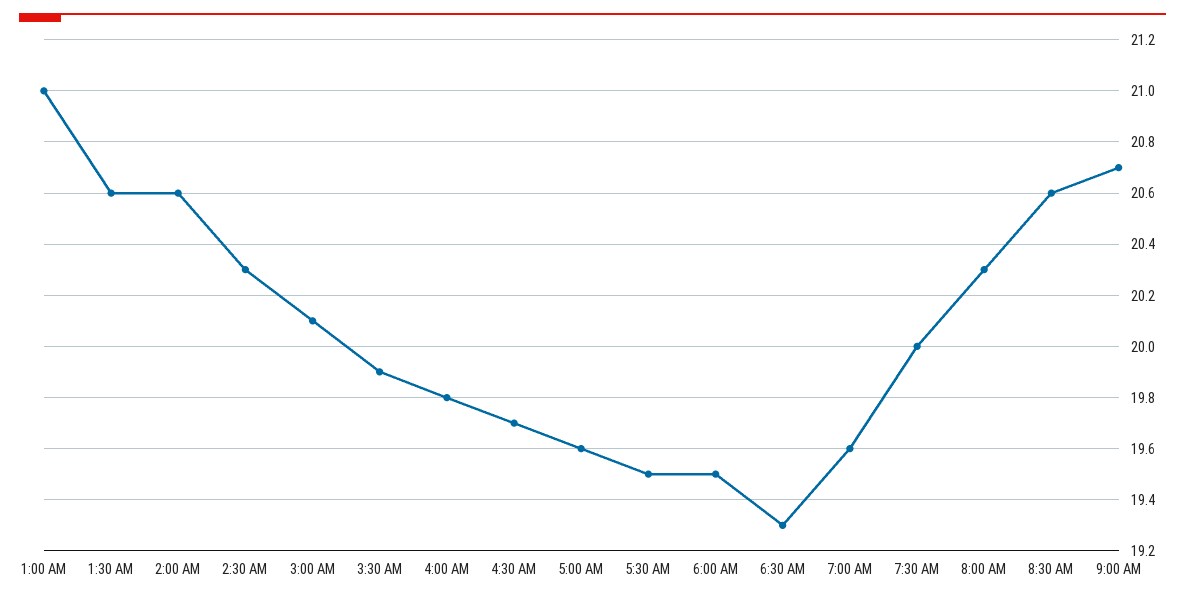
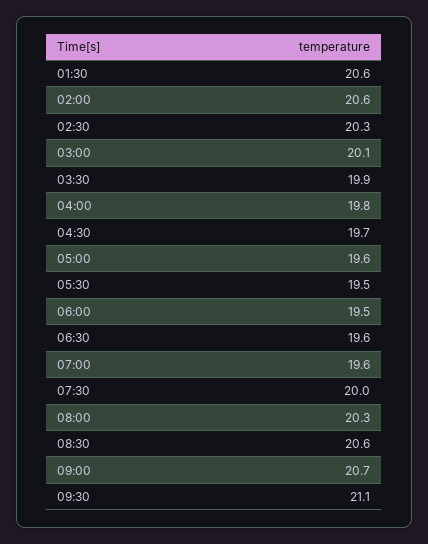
1:00 AM: 21 -> none
6:30 AM: 19.3 -> 19.6
09:30: none -> 21.1

